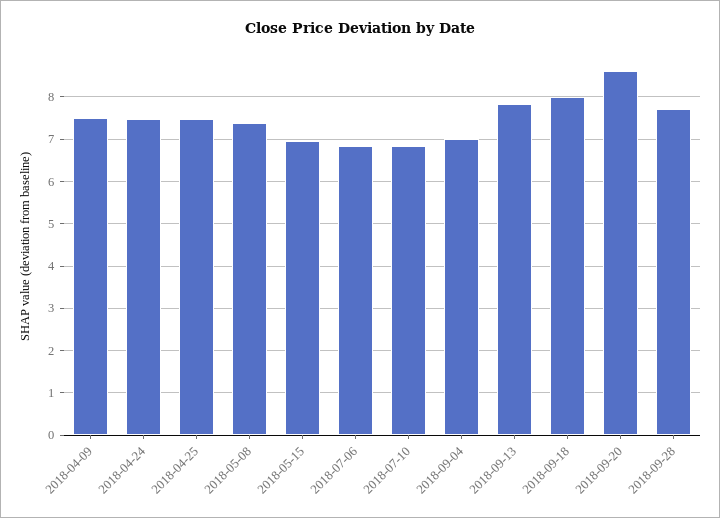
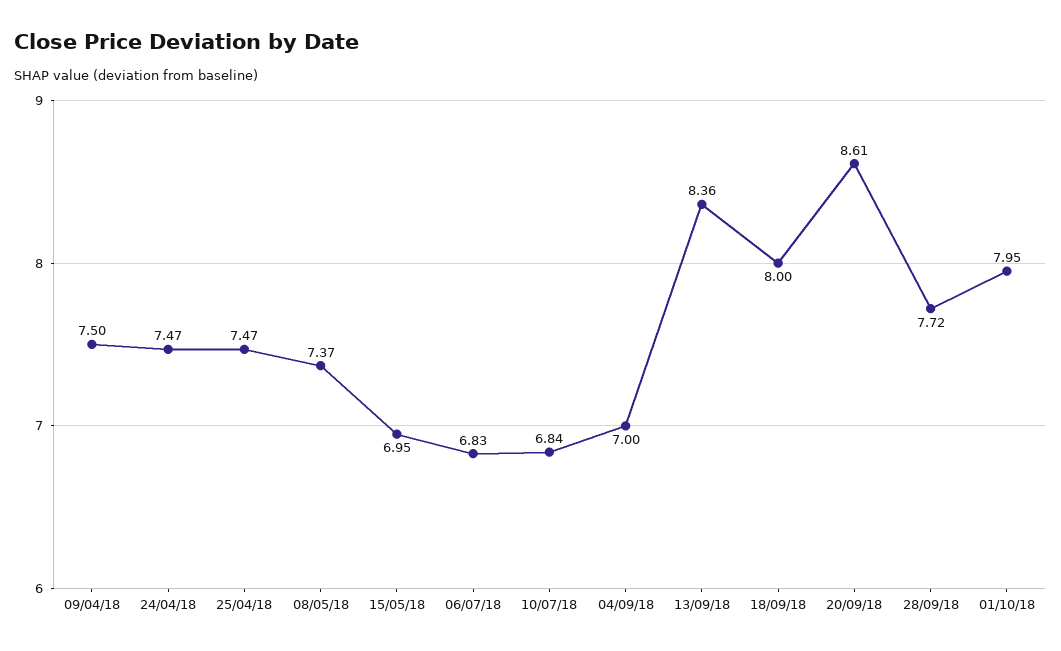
2018-09-13: 7.8 -> 8.36
01/10/18: none -> 7.95

